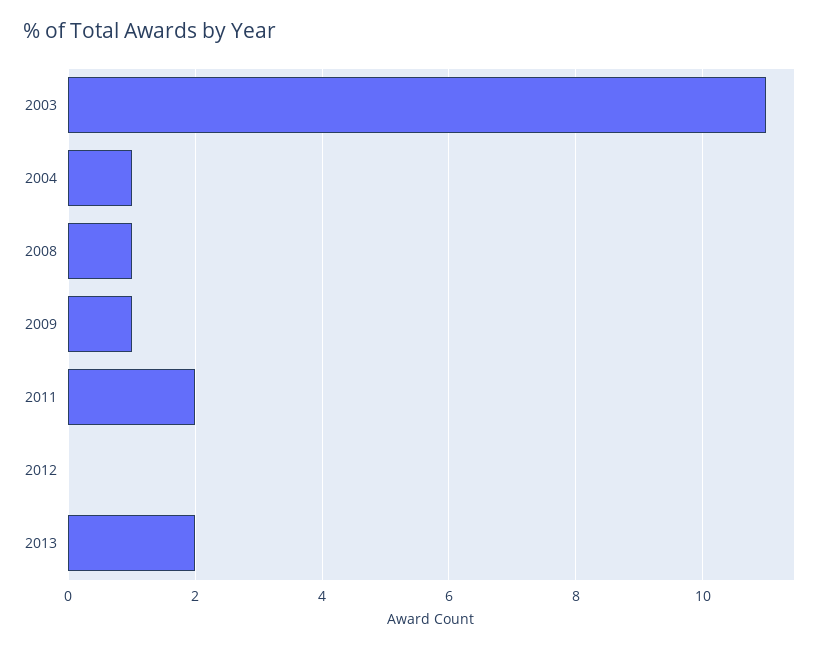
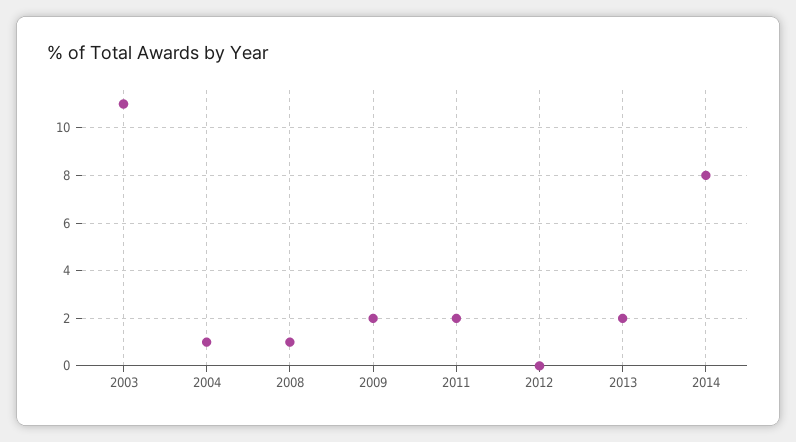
2009: 1 -> 2
2014: none -> 8

